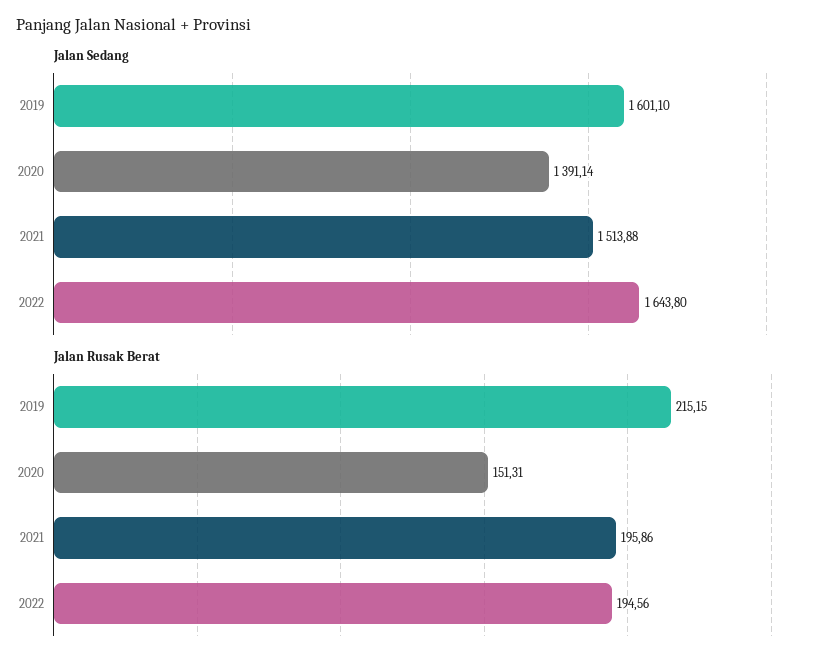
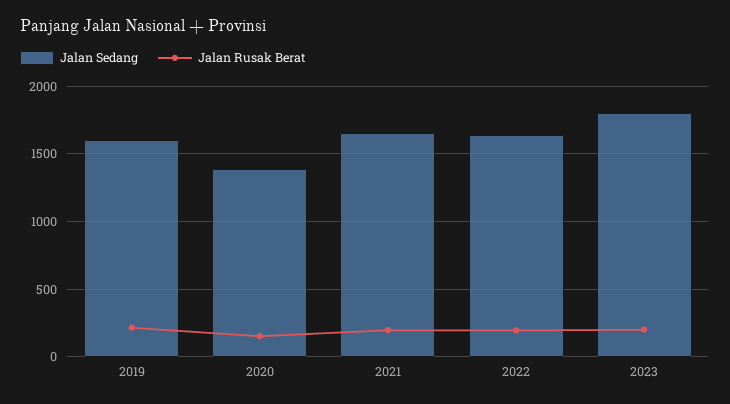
Jalan Sedang, 2021: 1513.88 -> 1650
Jalan Sedang, 2023: none -> 1800
Jalan Rusak Berat, 2023: none -> 200

